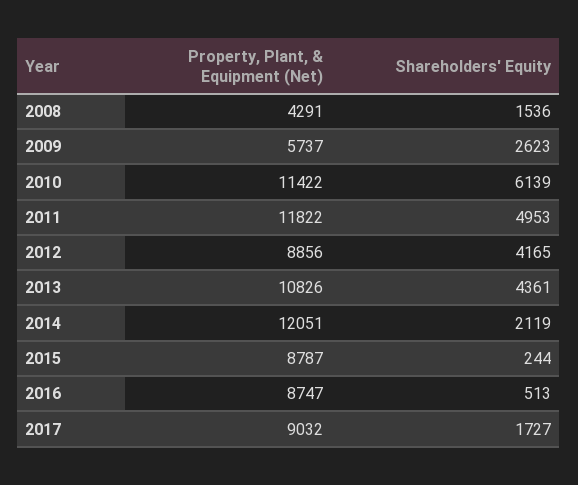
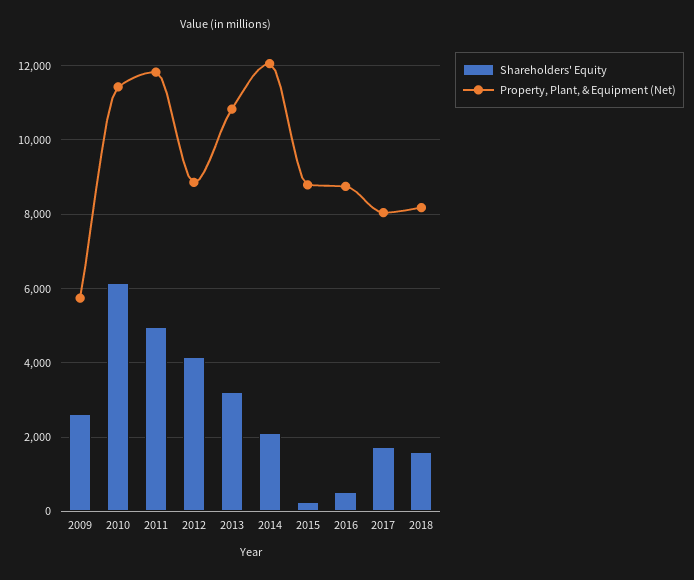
Property, Plant, & Equipment (Net), 2008: 4291 -> none
Shareholders' Equity, 2008: 1536 -> none
Shareholders' Equity, 2013: 4361 -> 3200
Property, Plant, & Equipment (Net), 2017: 9032 -> 8000
Shareholders' Equity, 2018: none -> 1600
Property, Plant, & Equipment (Net), 2018: none -> 8200

